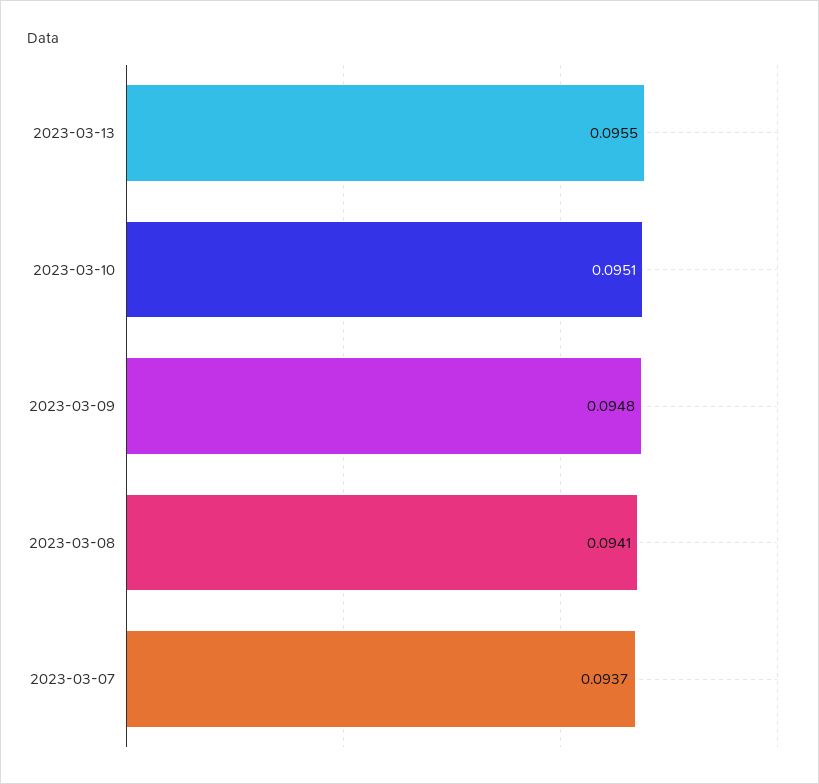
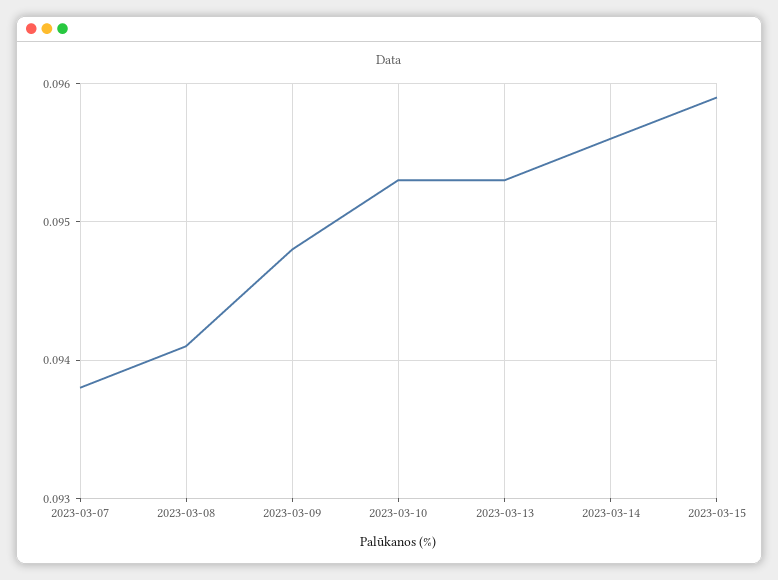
2023-03-13: 0.0955 -> 0.0953
2023-03-10: 0.0951 -> 0.0953
2023-03-07: 0.0937 -> 0.0938
2023-03-14: none -> 0.0956
2023-03-15: none -> 0.0959

